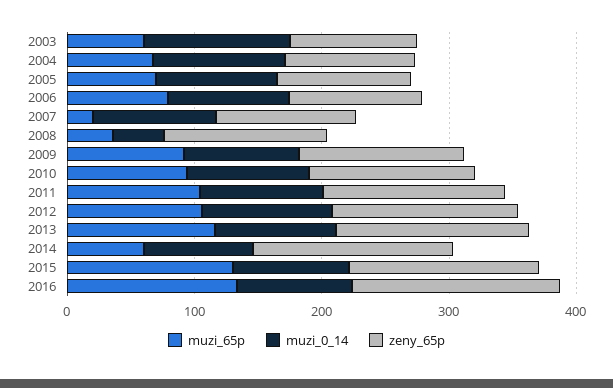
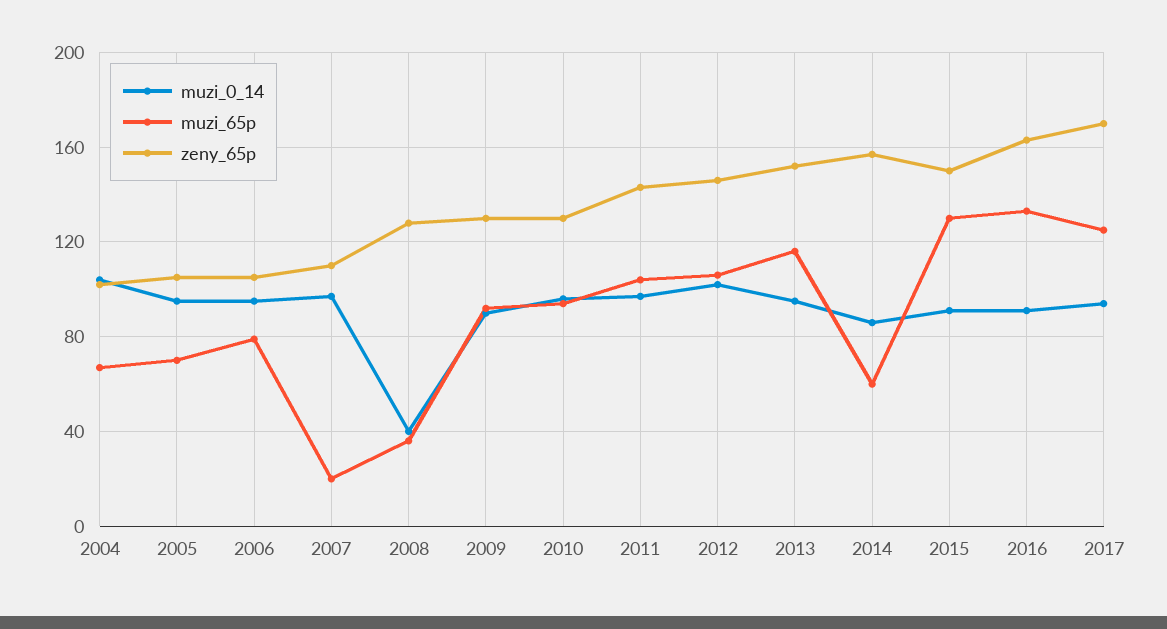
muzi_65p, 2003: 60 -> none
muzi_0_14, 2003: 120 -> none
zeny_65p, 2003: 100 -> none
muzi_0_14, 2017: none -> 95
muzi_65p, 2017: none -> 125
zeny_65p, 2017: none -> 170

